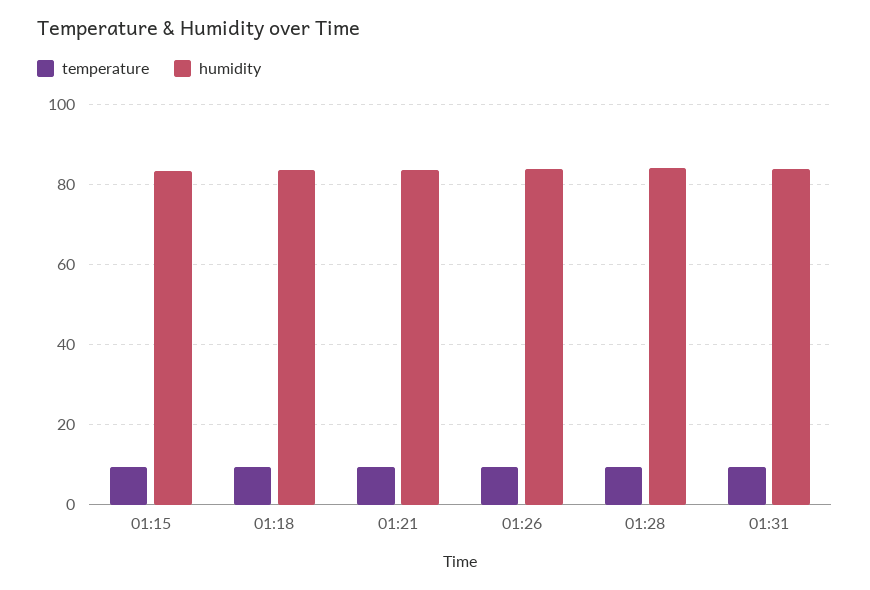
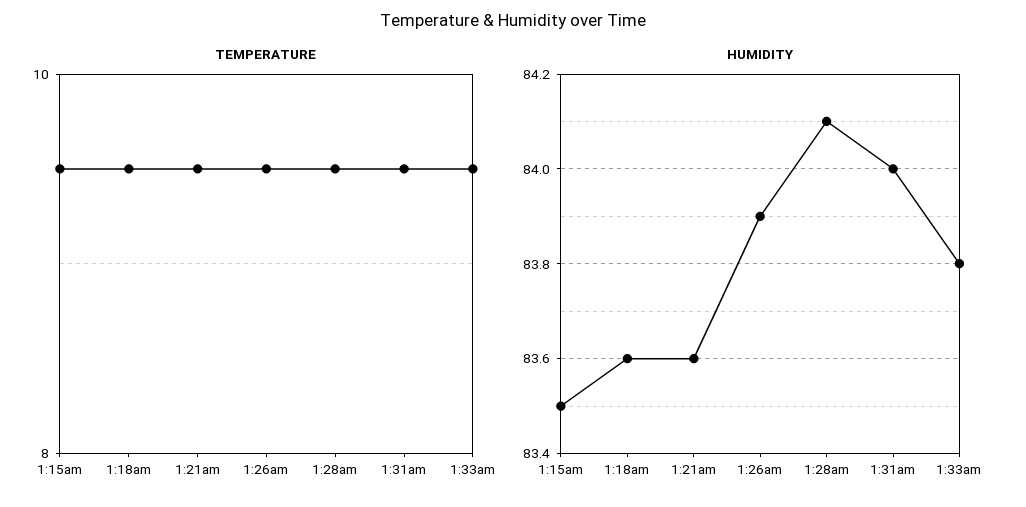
temperature, 1:33am: none -> 9.5
humidity, 1:33am: none -> 83.8

